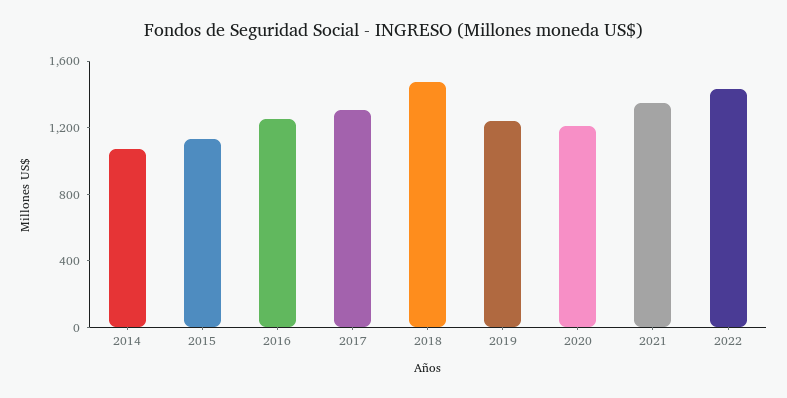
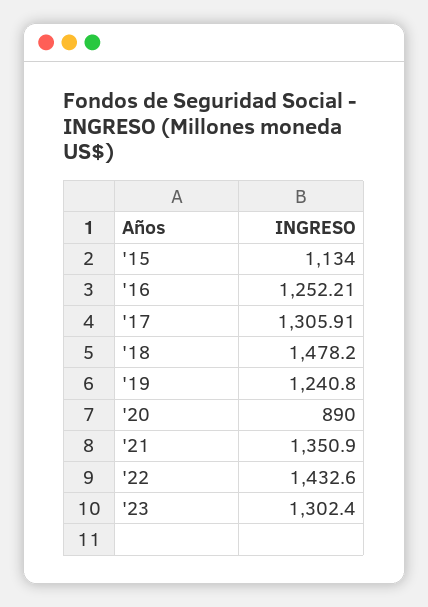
2014: 1100 -> none
2020: 1200 -> 890
'23: none -> 1302.4

